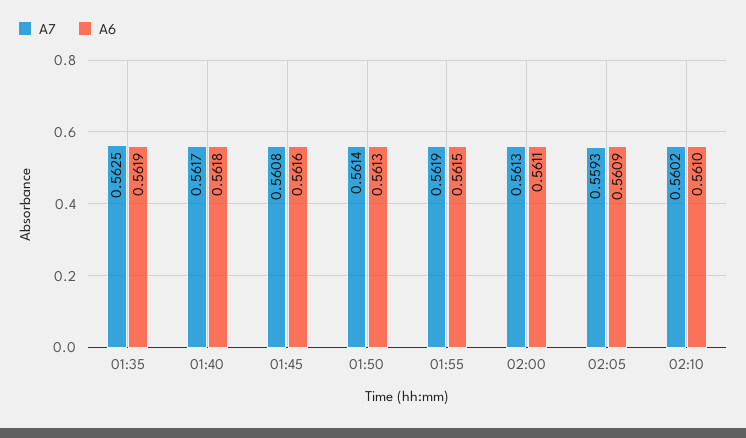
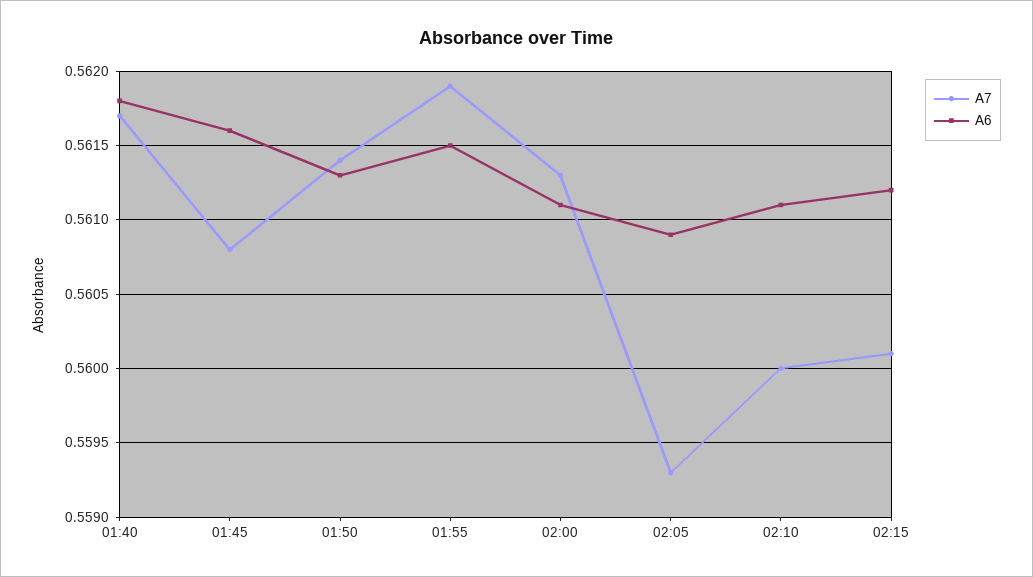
A7, 01:35: 0.5625 -> none
A6, 01:35: 0.5619 -> none
A7, 02:10: 0.5602 -> 0.56
A6, 02:10: 0.561 -> 0.5611
A7, 02:15: none -> 0.5601
A6, 02:15: none -> 0.5612

